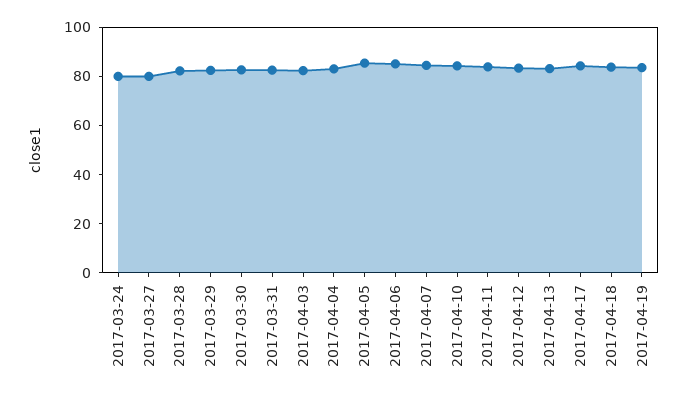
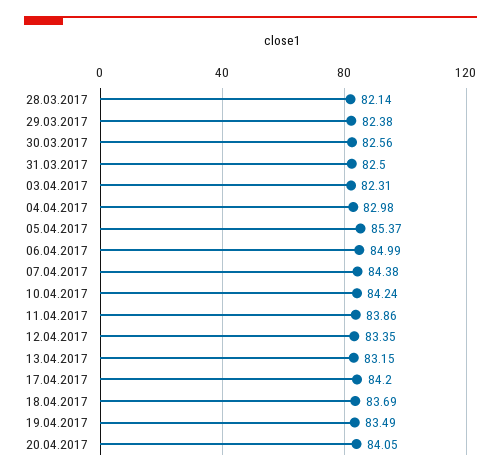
2017-03-24: 80 -> none
2017-03-27: 80 -> none
20.04.2017: none -> 84.05

